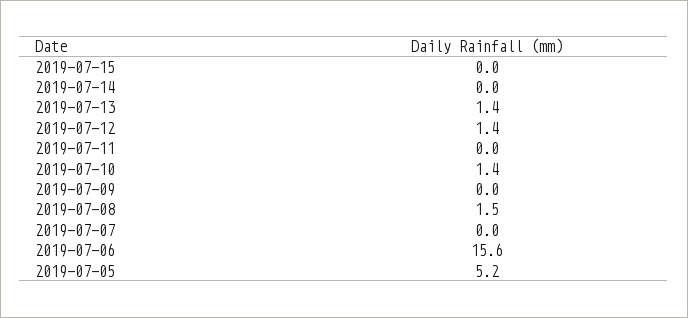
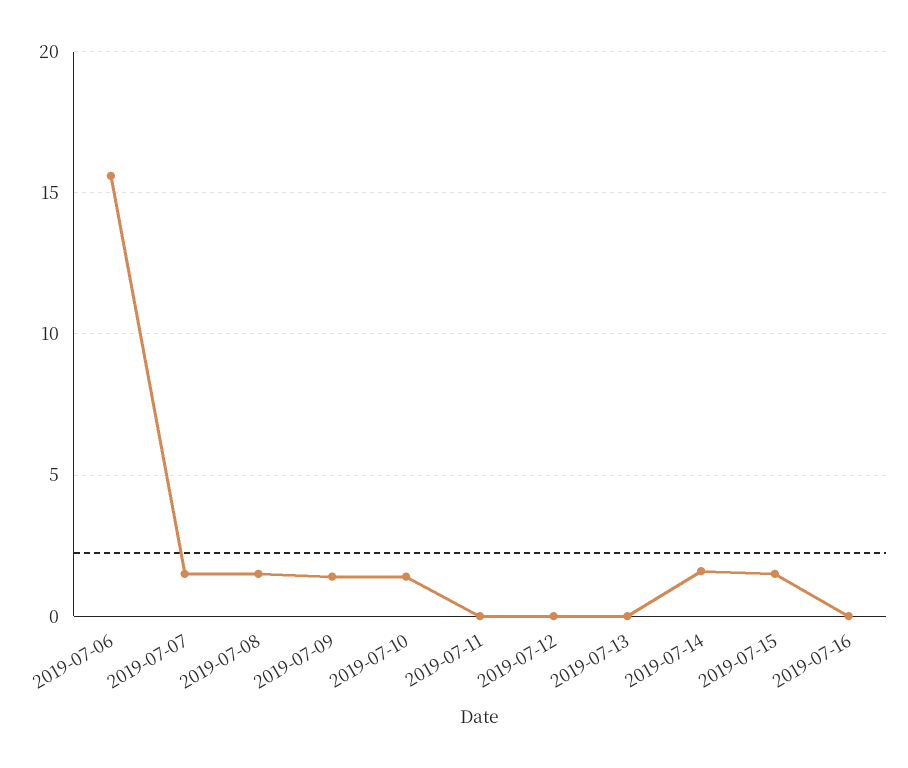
2019-07-15: 0 -> 1.5
2019-07-14: 0 -> 1.5
2019-07-13: 1.4 -> 0
2019-07-12: 1.4 -> 0
2019-07-09: 0 -> 1.5
2019-07-07: 0 -> 1.5
2019-07-05: 5.2 -> none
2019-07-16: none -> 0

